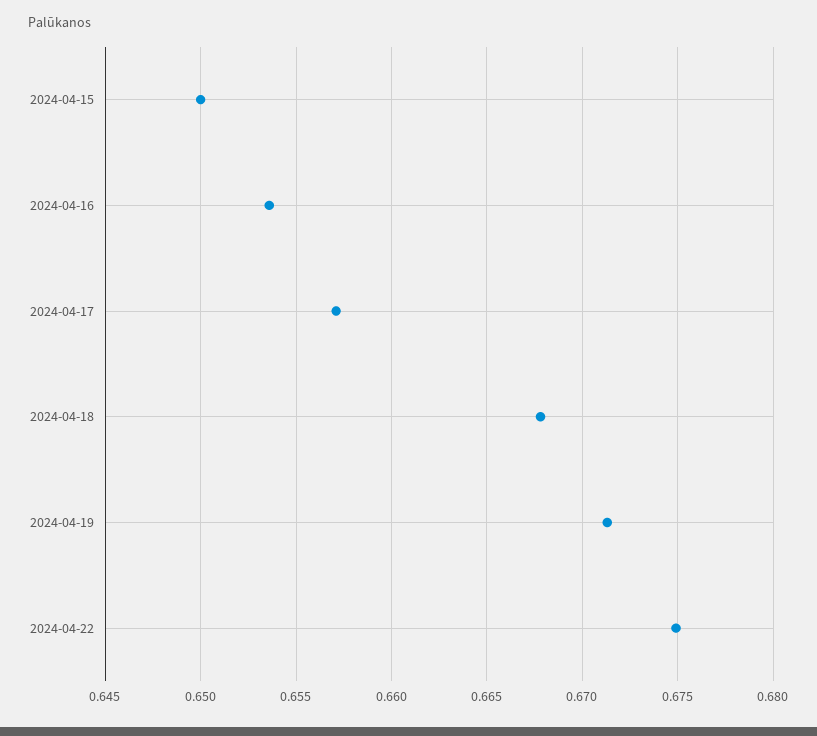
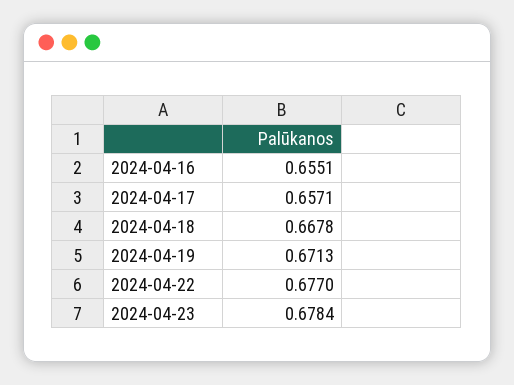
2024-04-15: 0.65 -> none
2024-04-16: 0.6535 -> 0.6551
2024-04-22: 0.675 -> 0.677
2024-04-23: none -> 0.6784

